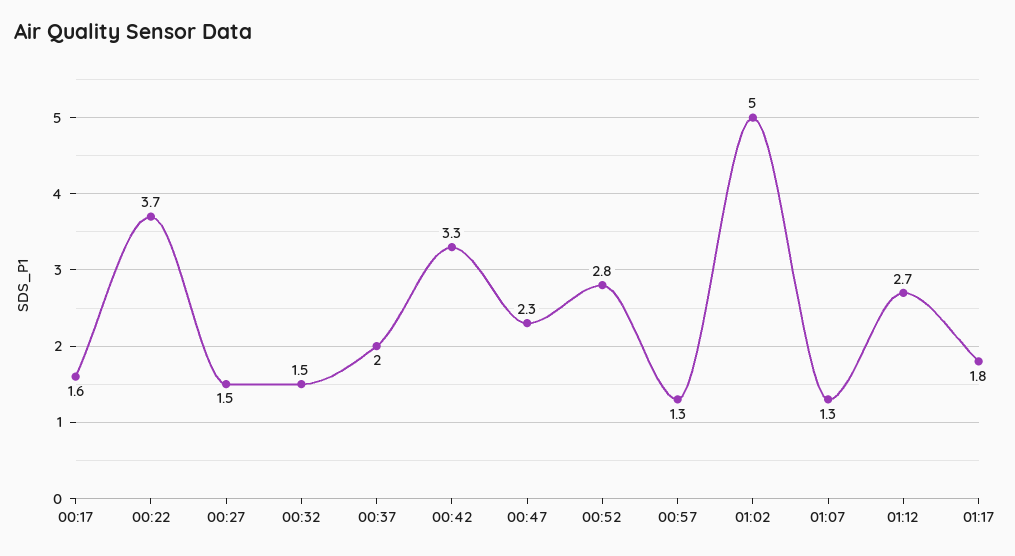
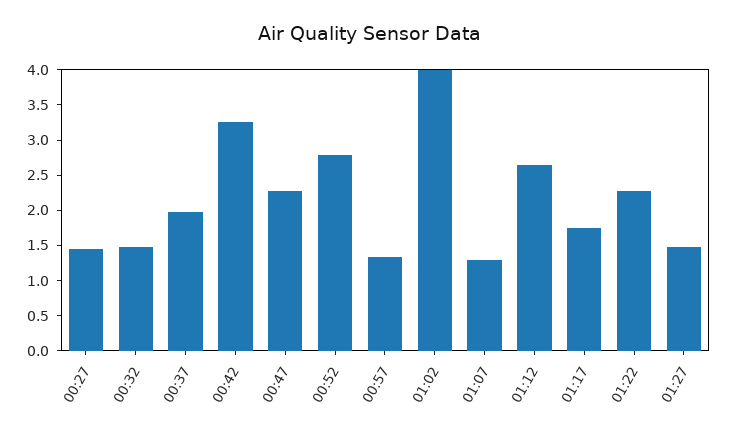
00:17: 1.6 -> none
00:22: 3.7 -> none
01:02: 5 -> 4
01:22: none -> 2.25
01:27: none -> 1.5

